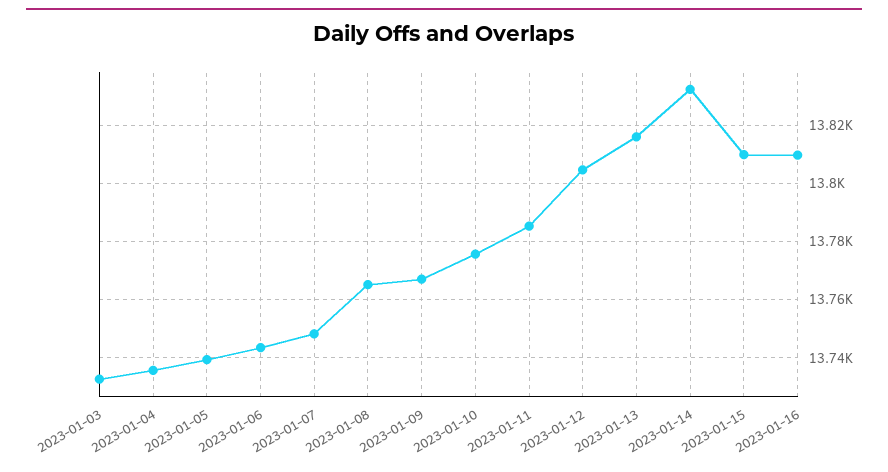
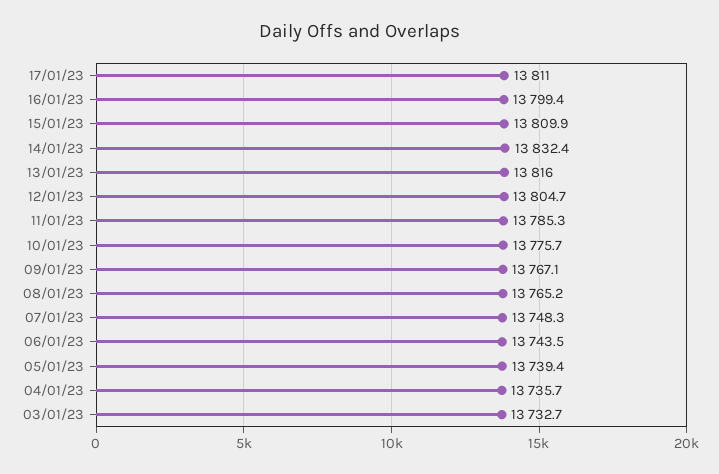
2023-01-16: 13810 -> 13799.4
17/01/23: none -> 13811

